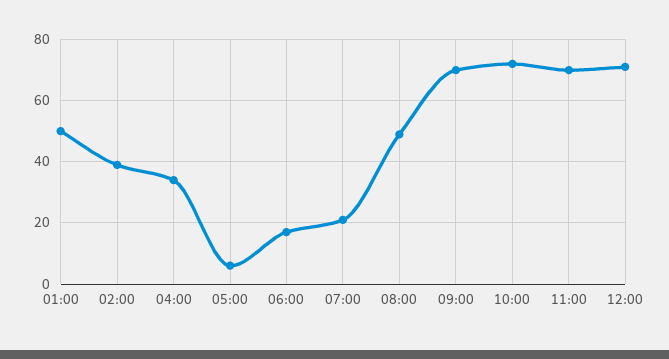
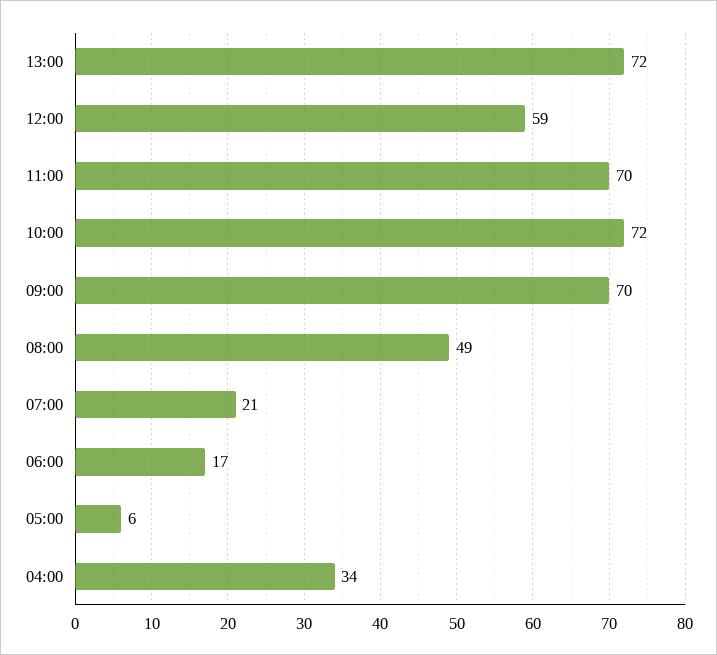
01:00: 50 -> none
02:00: 40 -> none
12:00: 70 -> 59
13:00: none -> 72

